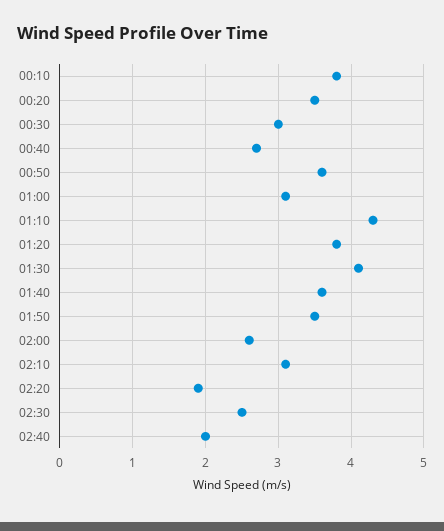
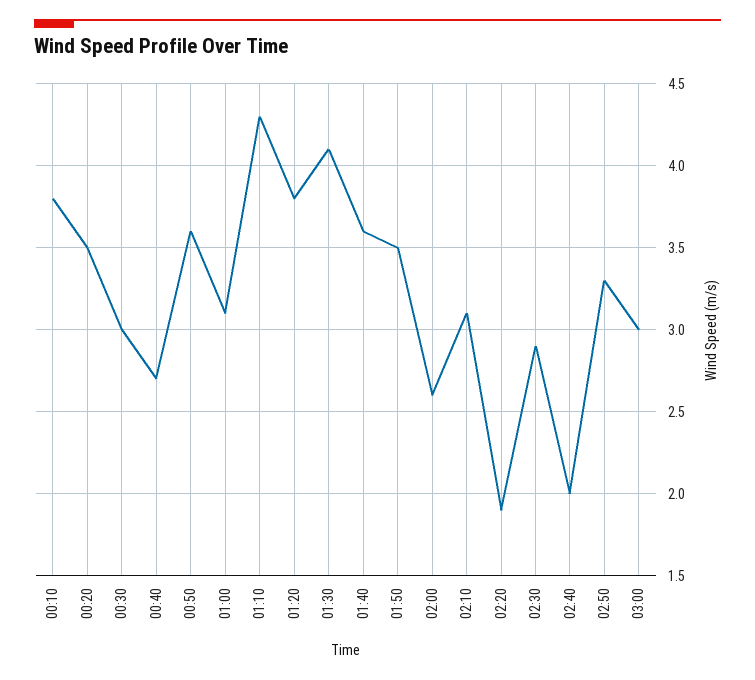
02:30: 2.5 -> 2.9
02:50: none -> 3.3
03:00: none -> 3

